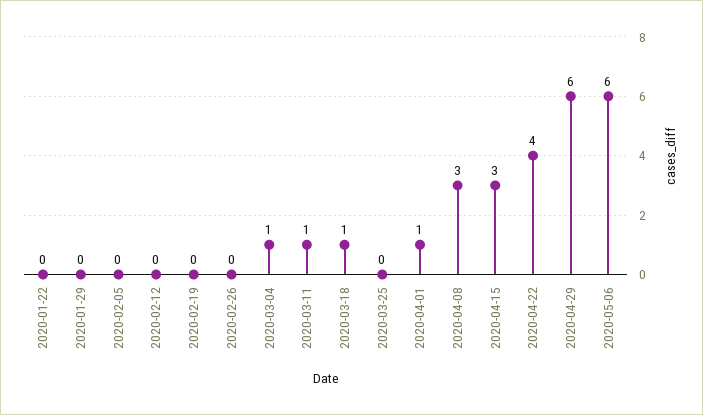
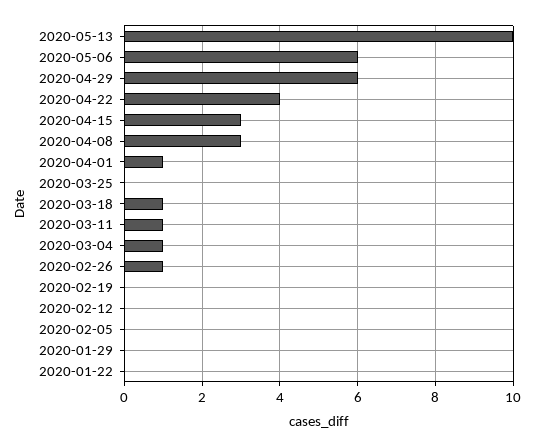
2020-02-26: 0 -> 1
2020-05-13: none -> 10

